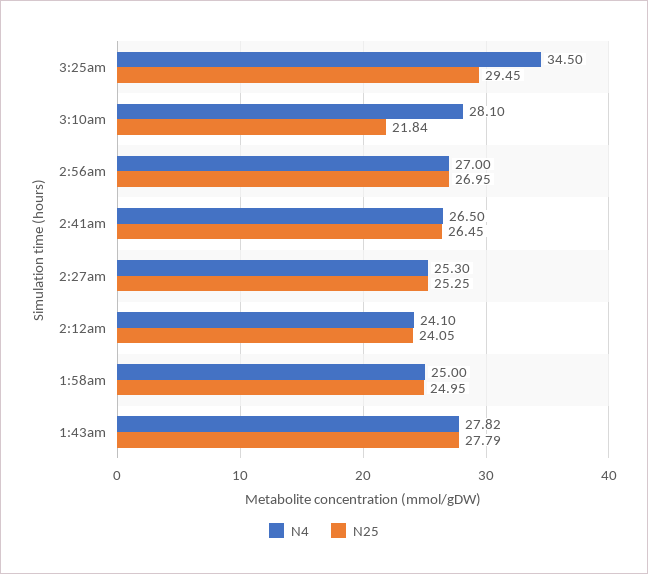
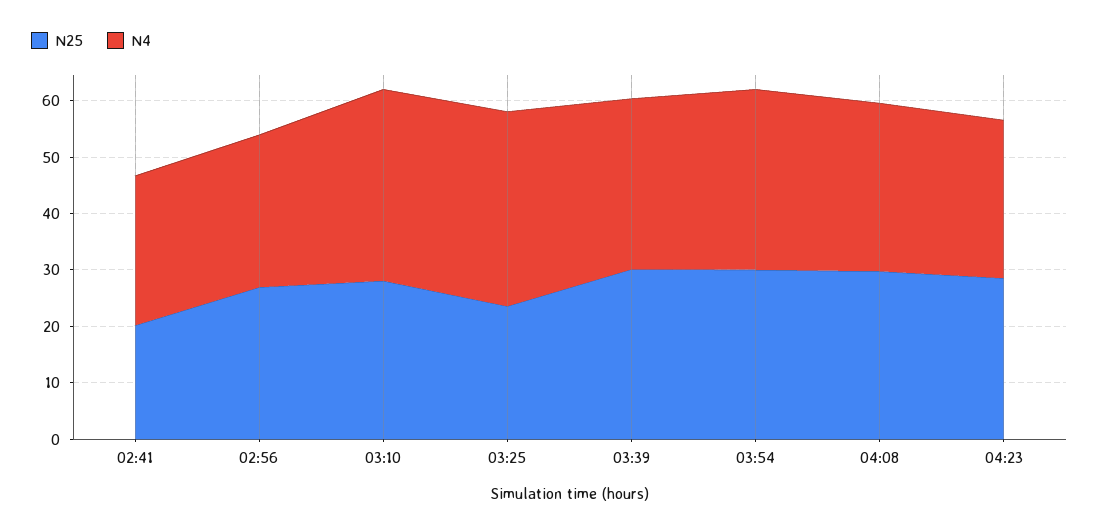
N25, 3:25am: 29.45 -> 24
N4, 3:10am: 28.1 -> 34
N25, 3:10am: 21.84 -> 28
N25, 2:41am: 26.45 -> 20
N4, 2:27am: 25.3 -> none
N25, 2:27am: 25.25 -> none
N4, 2:12am: 24.1 -> none
N25, 2:12am: 24.05 -> none
N4, 1:58am: 25 -> none
N25, 1:58am: 24.95 -> none
N4, 1:43am: 27.82 -> none
N25, 1:43am: 27.79 -> none
N25, 03:39: none -> 30
N4, 03:39: none -> 30
N25, 03:54: none -> 30
N4, 03:54: none -> 32
N25, 04:08: none -> 30
N4, 04:08: none -> 30
N25, 04:23: none -> 28
N4, 04:23: none -> 28

